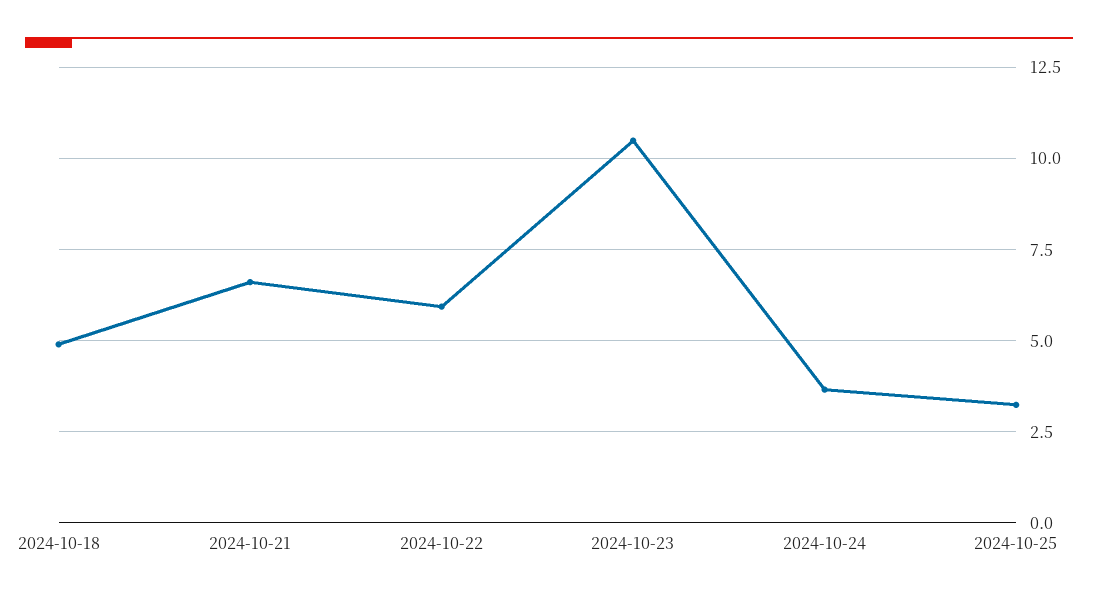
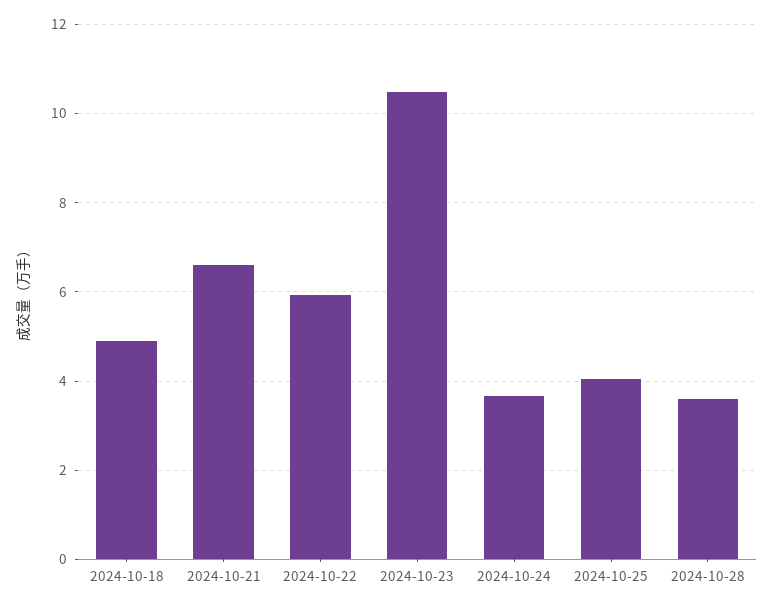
2024-10-25: 3.25 -> 4
2024-10-28: none -> 3.6

